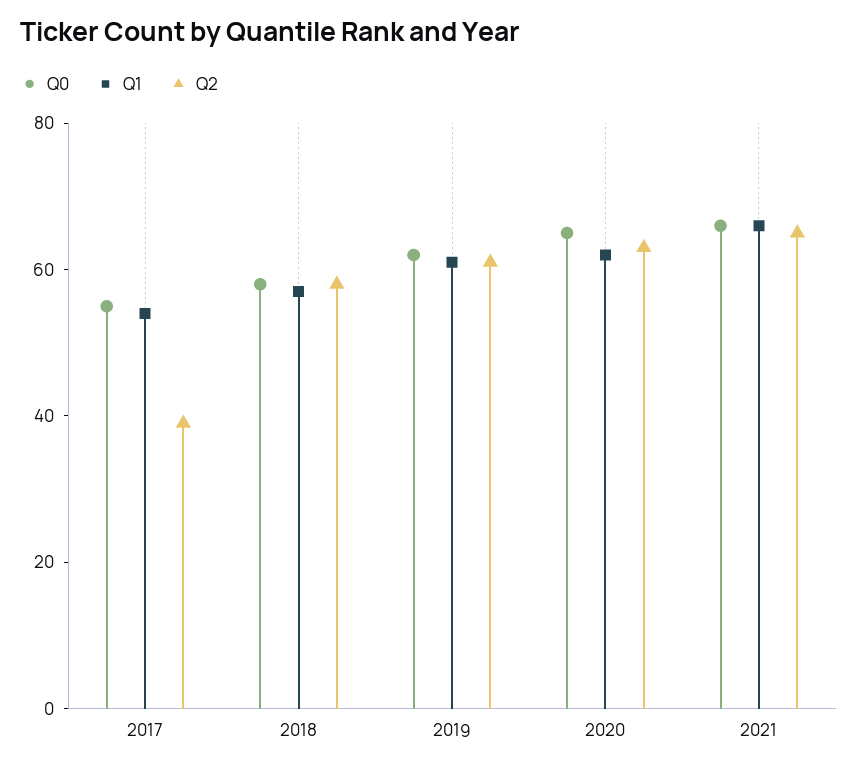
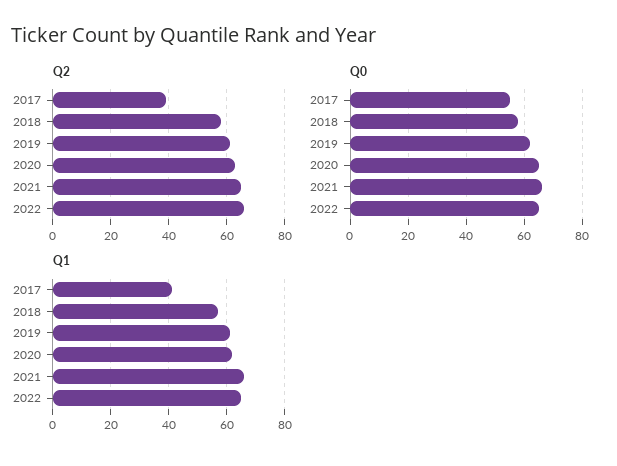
Q1, 2017: 55 -> 40
Q2, 2022: none -> 65
Q0, 2022: none -> 65
Q1, 2022: none -> 65

